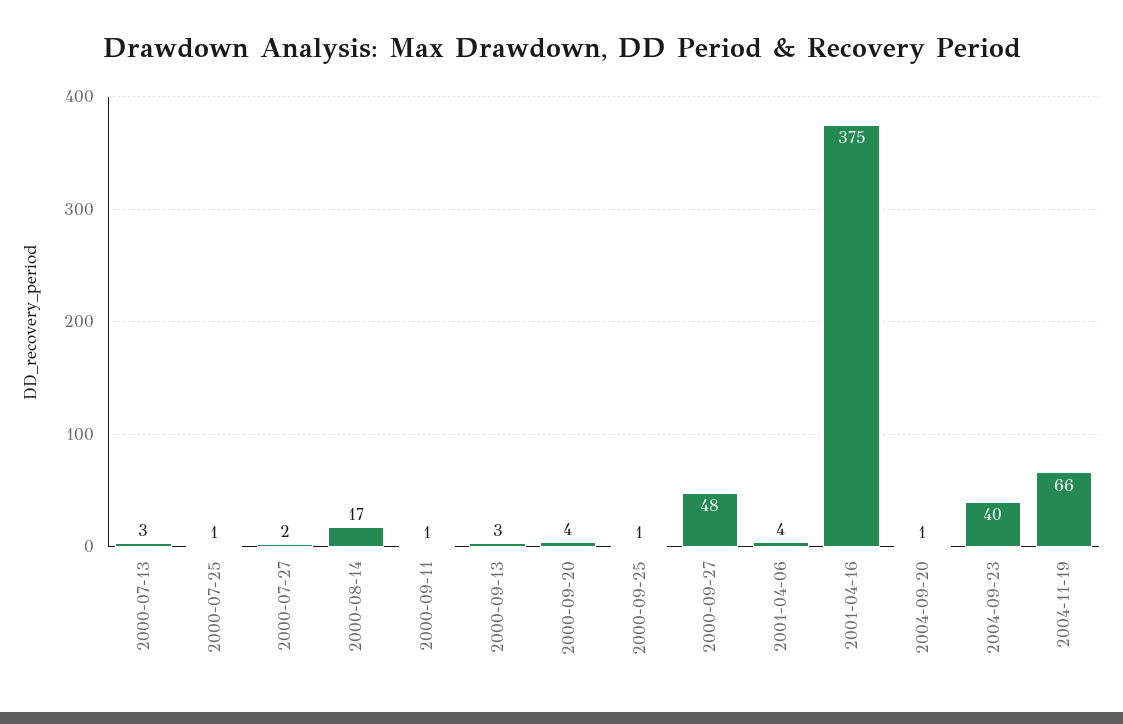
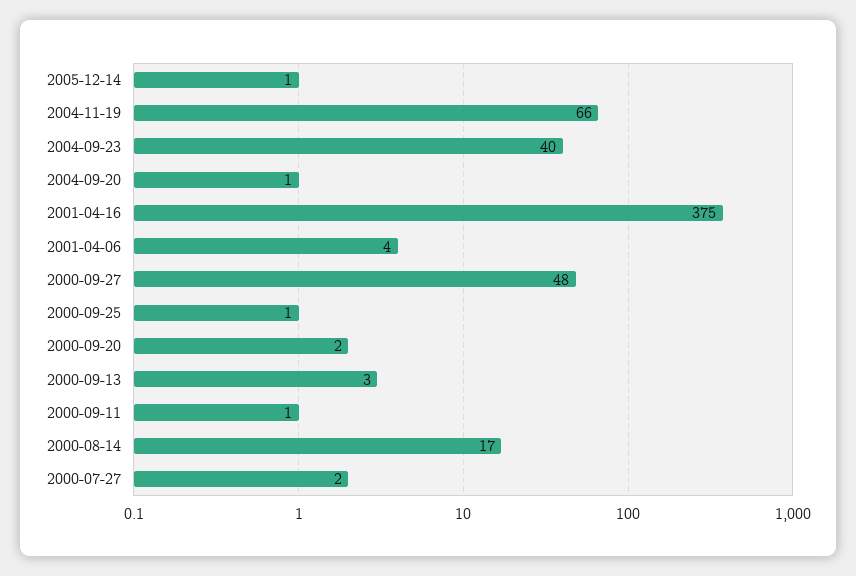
2000-07-13: 3 -> none
2000-07-25: 1 -> none
2000-09-20: 4 -> 2
2005-12-14: none -> 1

